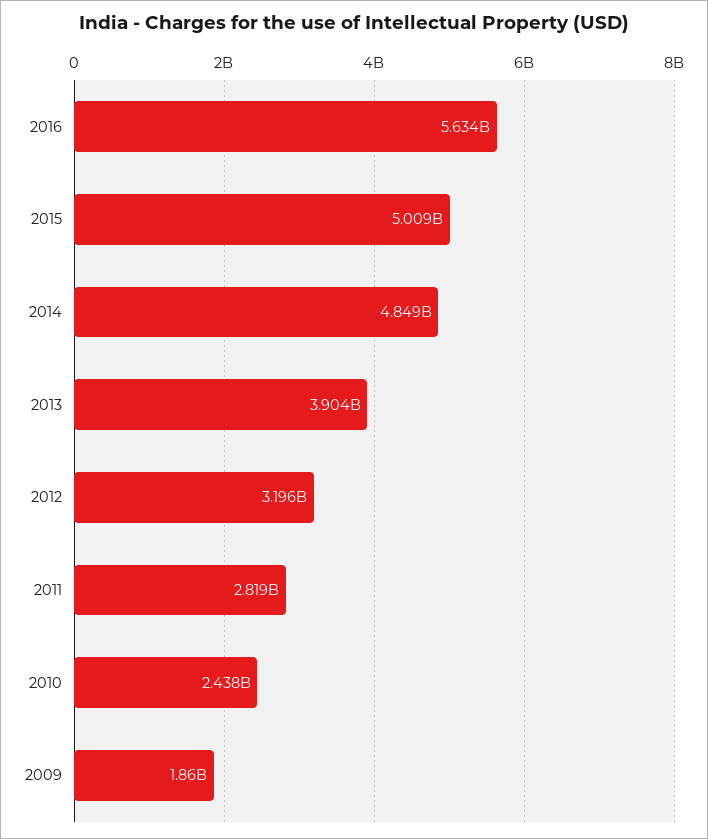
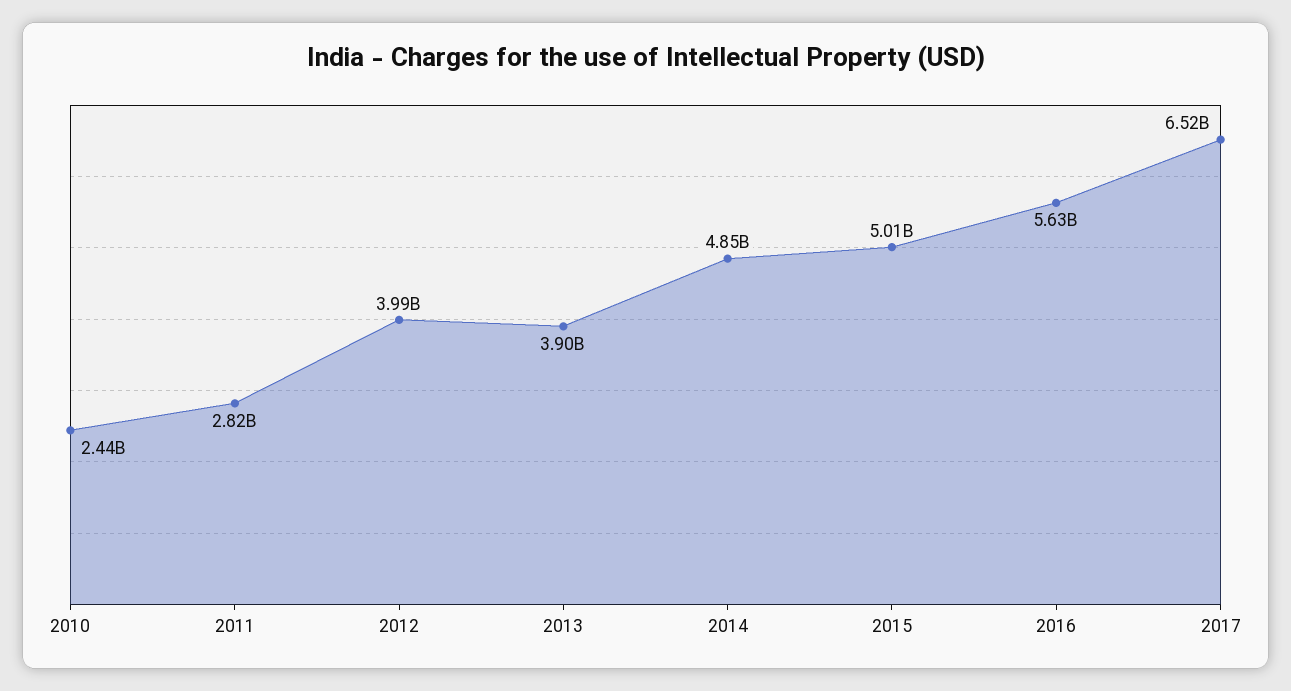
2012: 3196000000 -> 3990000000
2009: 1860000000 -> none
2017: none -> 6520000000

